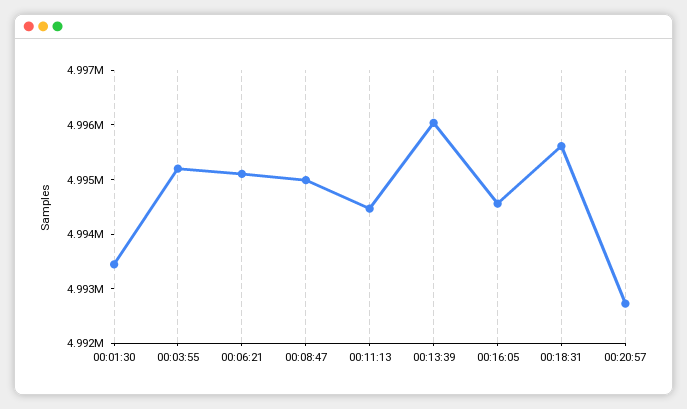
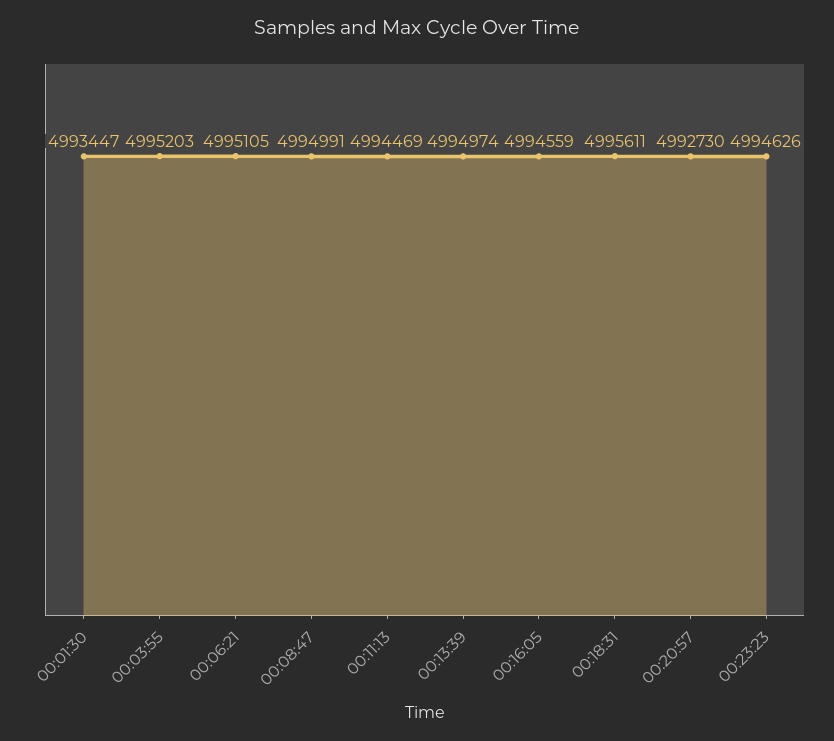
00:13:39: 4996000 -> 4994974
00:23:23: none -> 4994626

